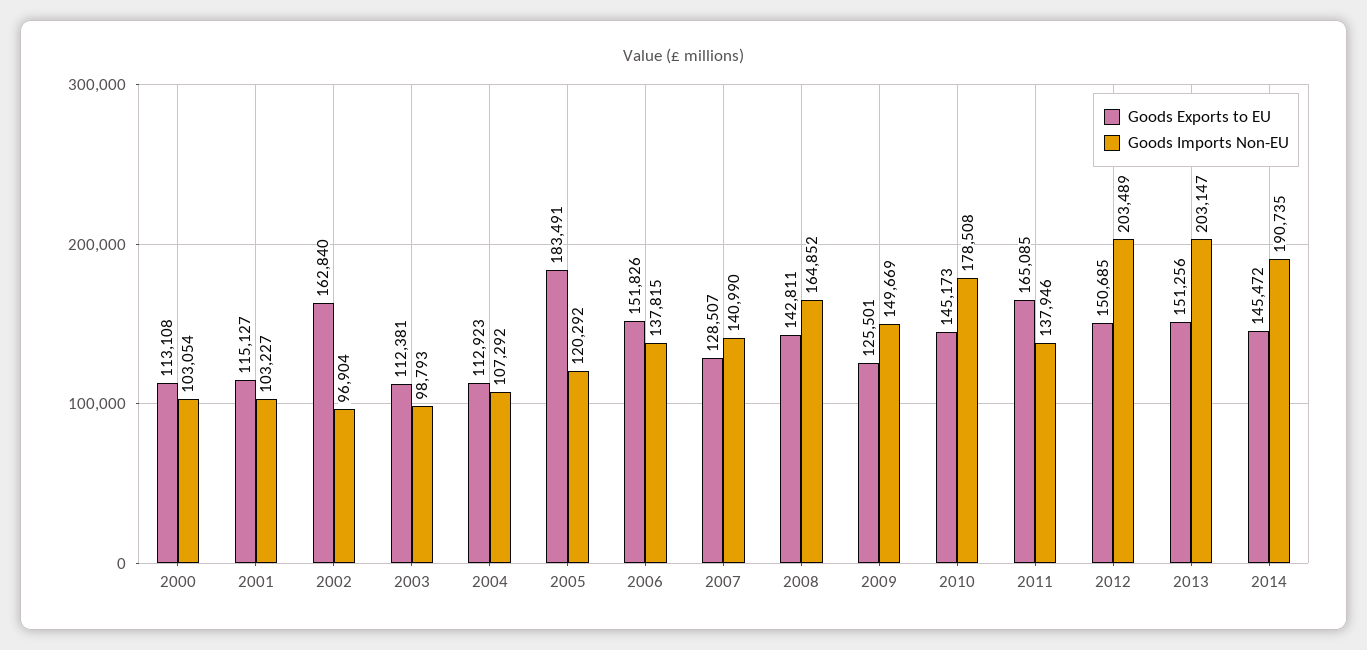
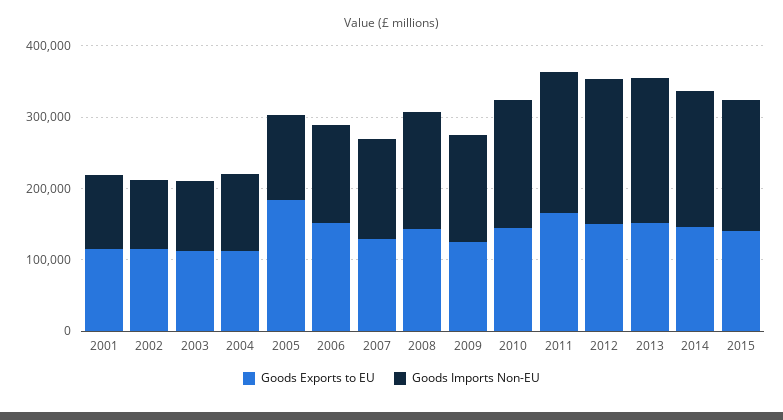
Goods Exports to EU, 2000: 113108 -> none
Goods Imports Non-EU, 2000: 103054 -> none
Goods Exports to EU, 2002: 162840 -> 120000
Goods Imports Non-EU, 2011: 137946 -> 200000
Goods Exports to EU, 2015: none -> 140000
Goods Imports Non-EU, 2015: none -> 180000

